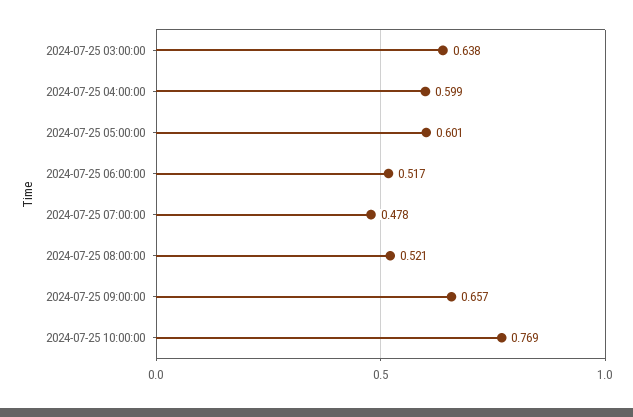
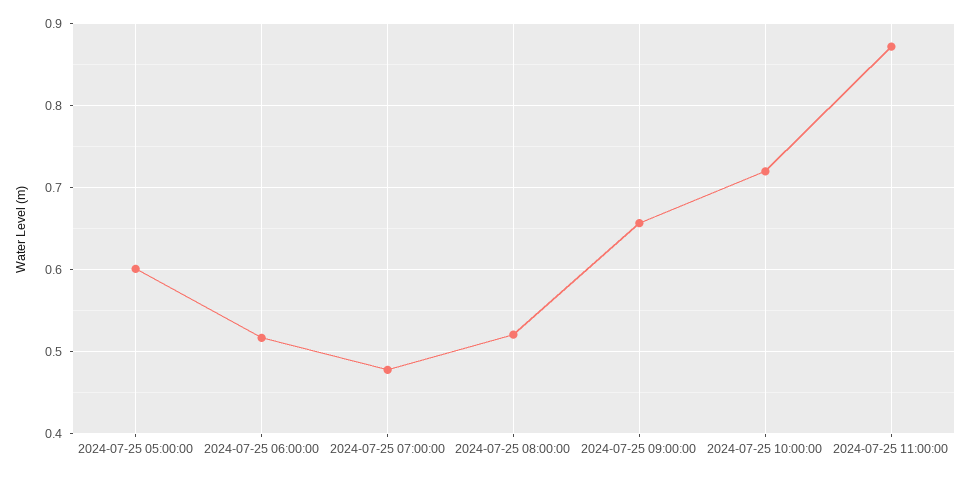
2024-07-25 03:00:00: 0.638 -> none
2024-07-25 04:00:00: 0.599 -> none
2024-07-25 10:00:00: 0.769 -> 0.72
2024-07-25 11:00:00: none -> 0.87

